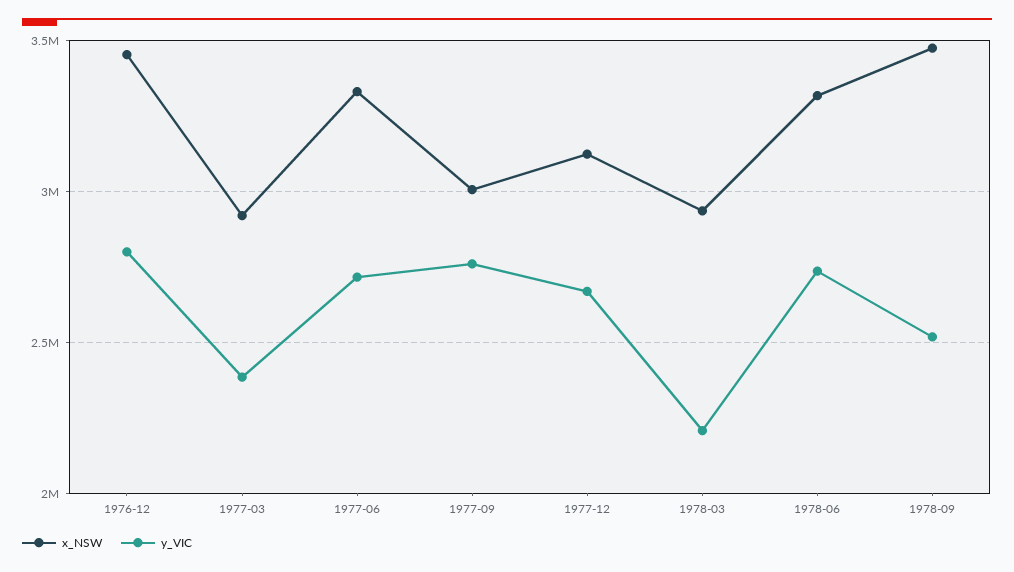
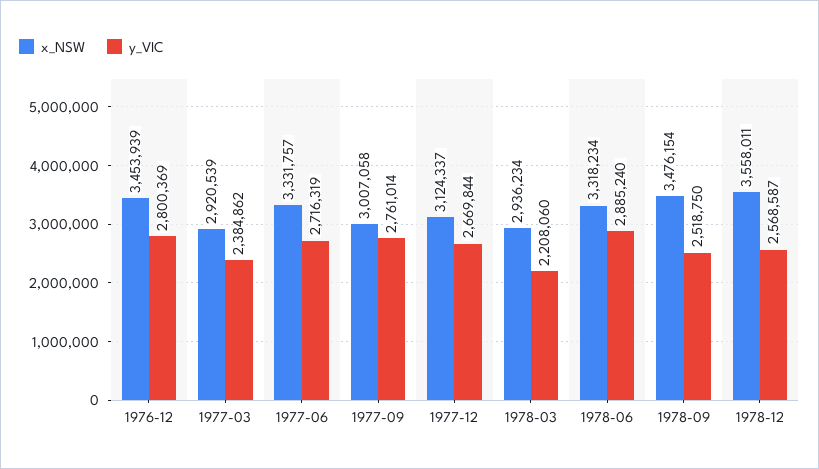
y_VIC, 1978-06: 2750000 -> 2885240
x_NSW, 1978-12: none -> 3558011
y_VIC, 1978-12: none -> 2568587

